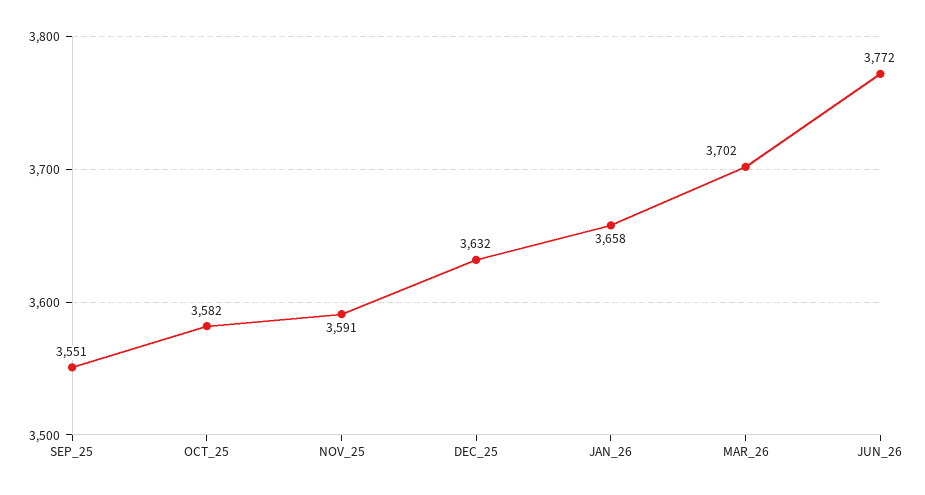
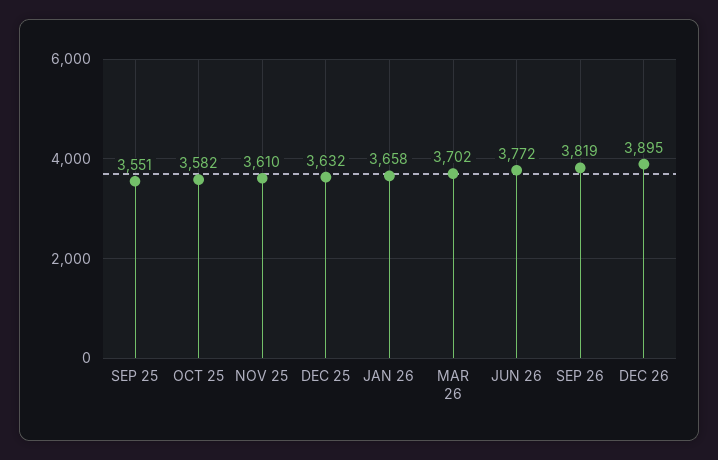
NOV_25: 3591 -> 3610
SEP 26: none -> 3819
DEC 26: none -> 3895

